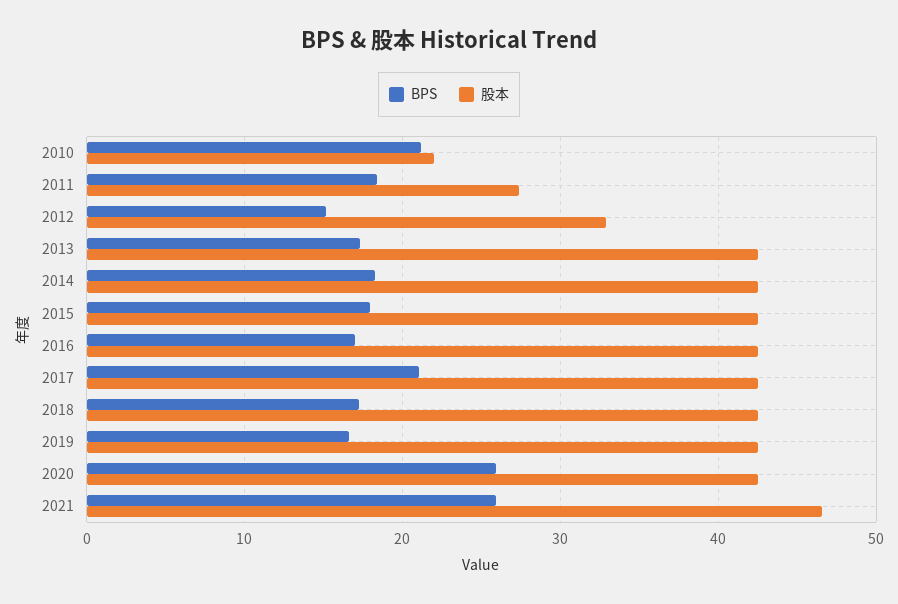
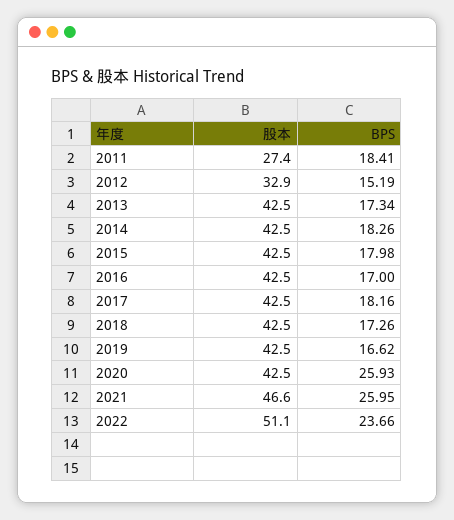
BPS, 2010: 21 -> none
股本, 2010: 22 -> none
BPS, 2017: 21 -> 18.16
股本, 2022: none -> 51.1
BPS, 2022: none -> 23.66

